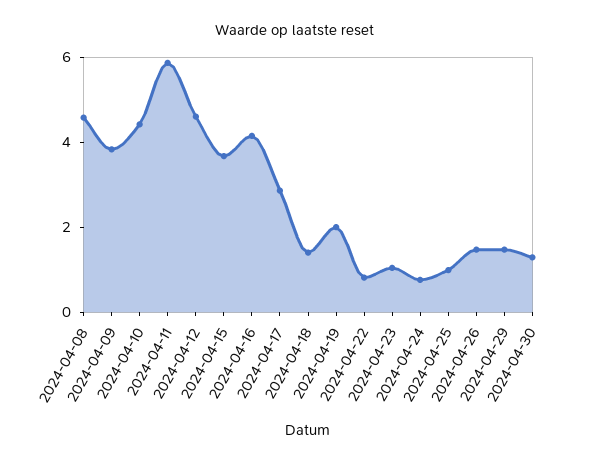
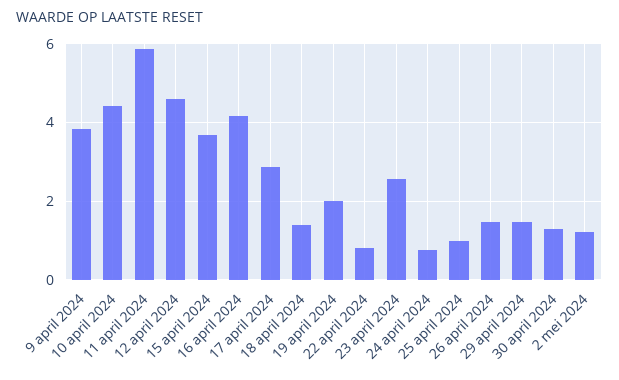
2024-04-08: 4.5 -> none
2024-04-23: 1 -> 2.6
2 mei 2024: none -> 1.2

